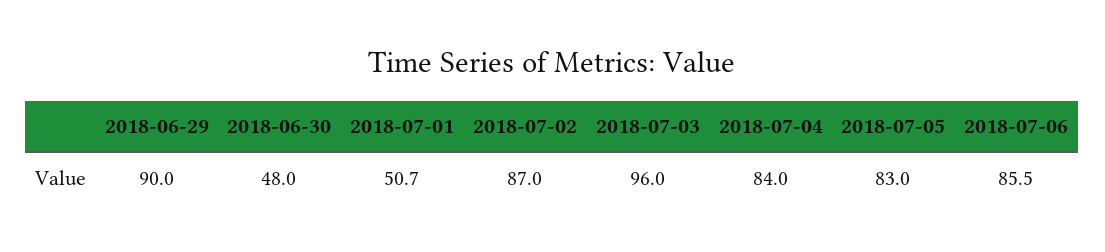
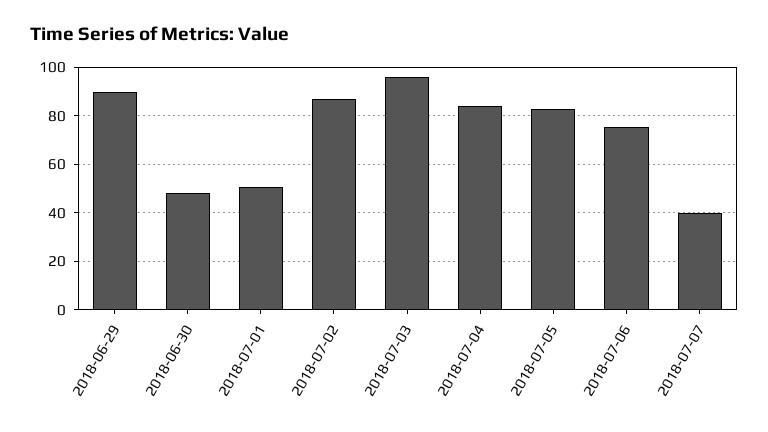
2018-07-06: 85.5 -> 75
2018-07-07: none -> 40

